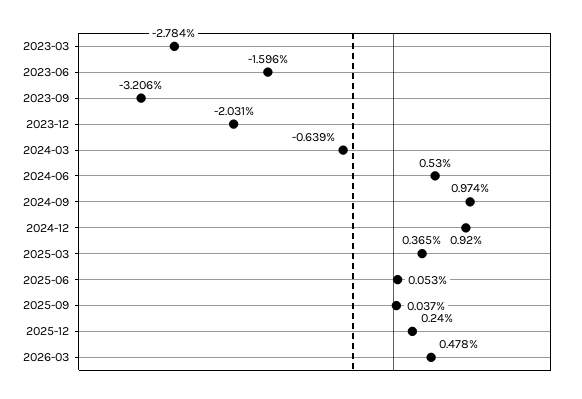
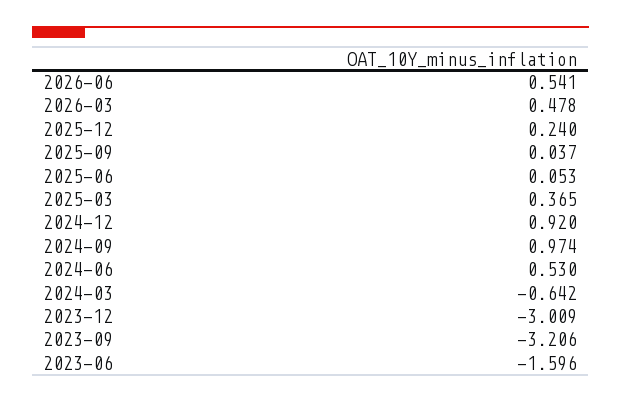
2023-03: -2.784 -> none
2023-12: -2.031 -> -3.009
2024-03: -0.639 -> -0.642
2026-06: none -> 0.541

